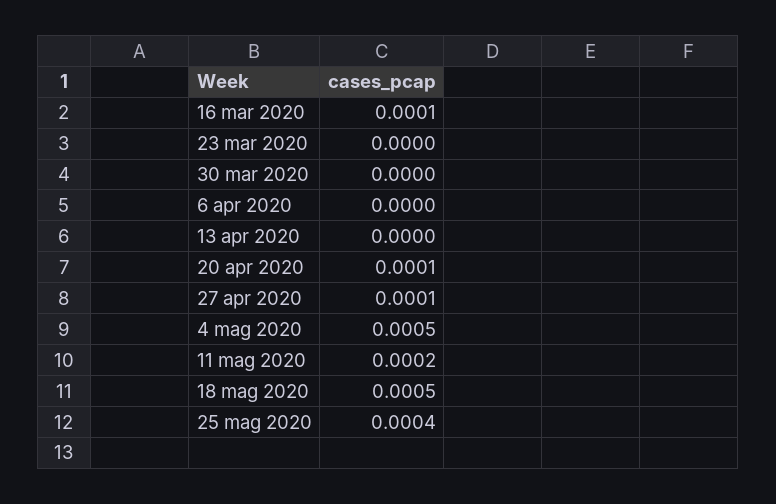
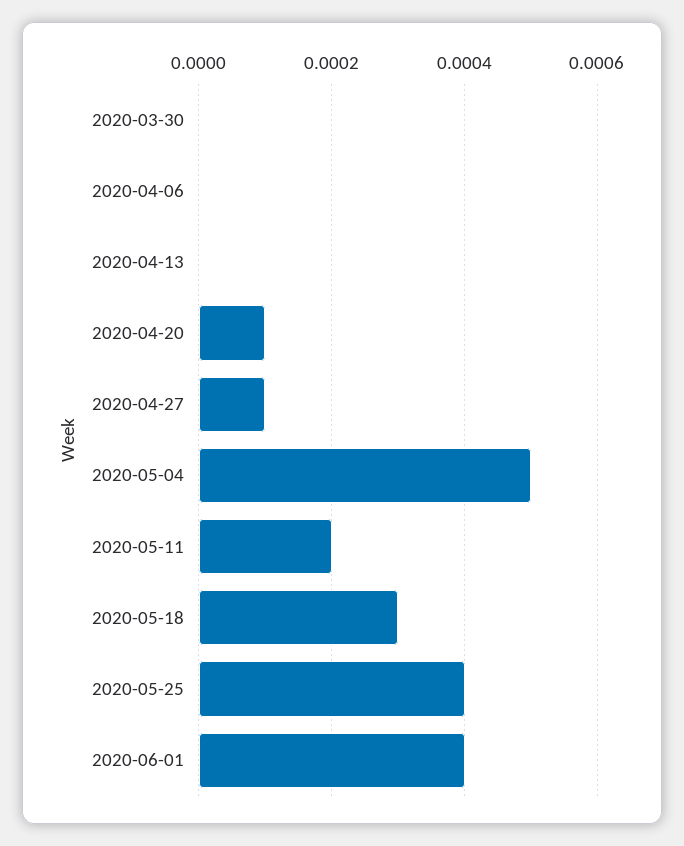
16 mar 2020: 0.0001 -> none
23 mar 2020: 0 -> none
18 mag 2020: 0.0005 -> 0.0003
2020-06-01: none -> 0.0004

